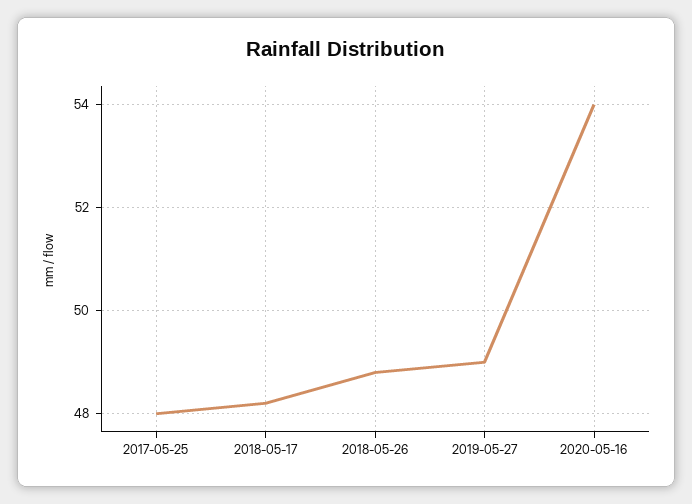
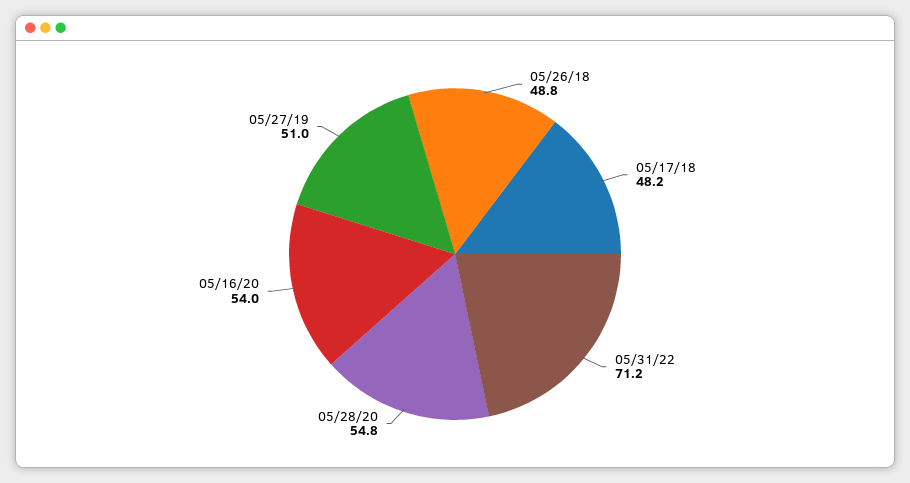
2017-05-25: 48 -> none
2019-05-27: 49 -> 51
05/31/22: none -> 71.2
05/28/20: none -> 54.8

